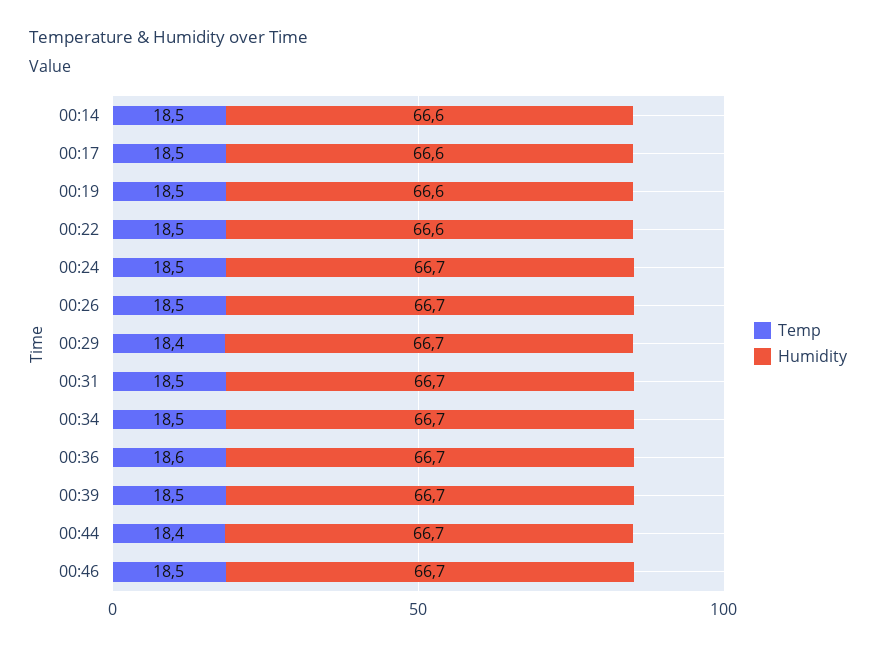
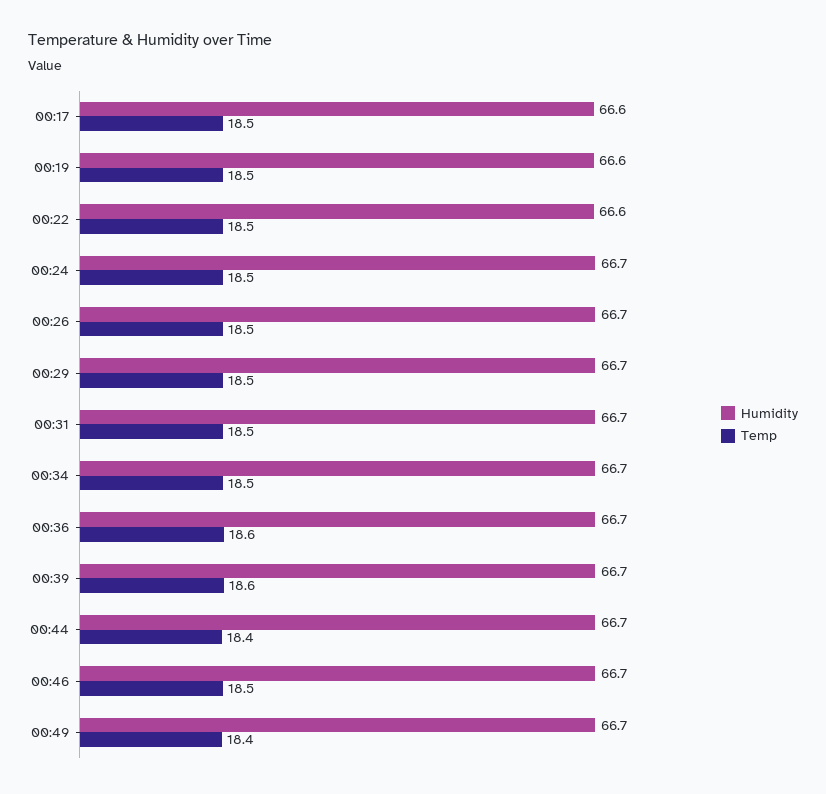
Temp, 00:14: 18.5 -> none
Humidity, 00:14: 66.6 -> none
Temp, 00:29: 18.4 -> 18.5
Temp, 00:39: 18.5 -> 18.6
Humidity, 00:49: none -> 66.7
Temp, 00:49: none -> 18.4

